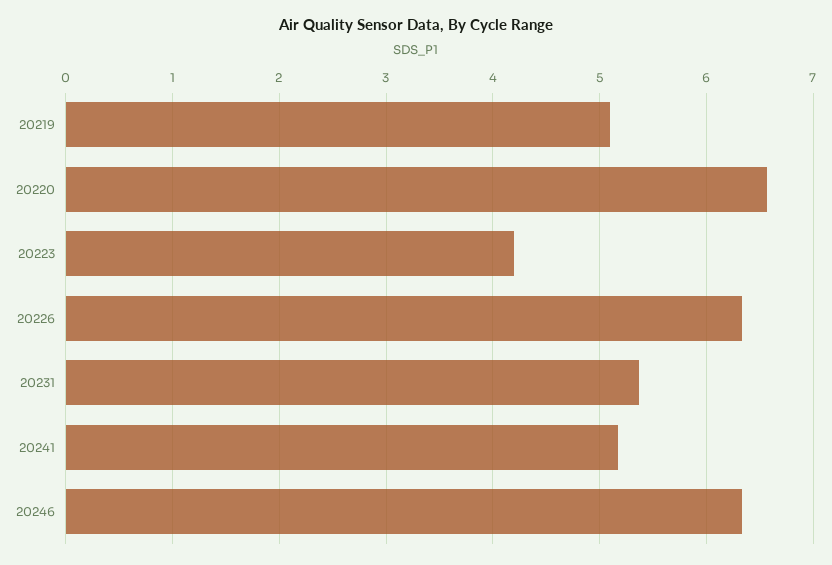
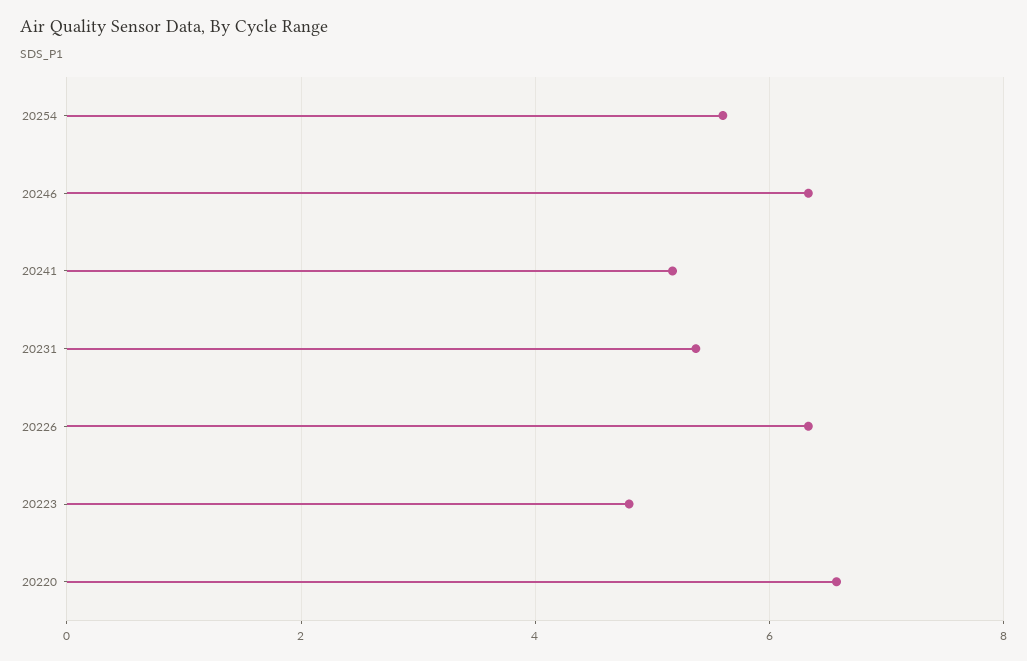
20219: 5.1 -> none
20223: 4.2 -> 4.8
20254: none -> 5.6

